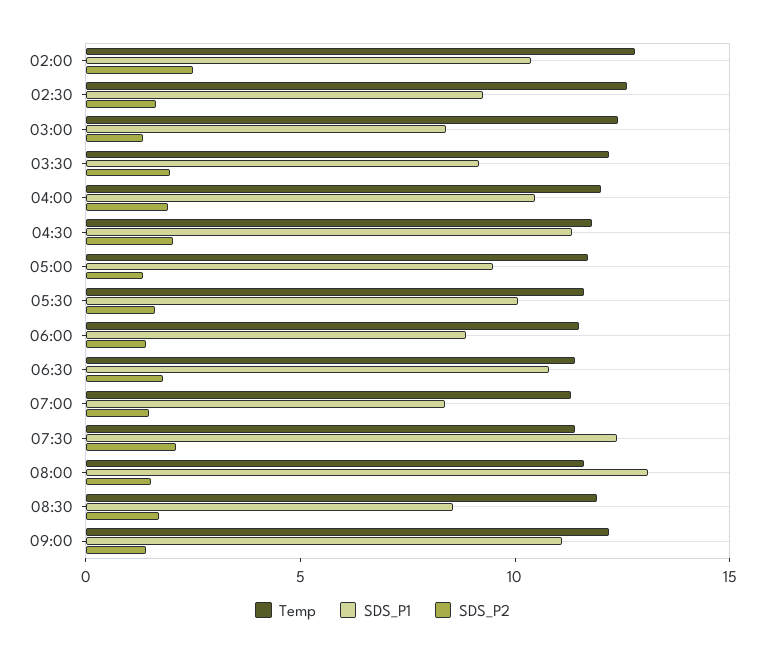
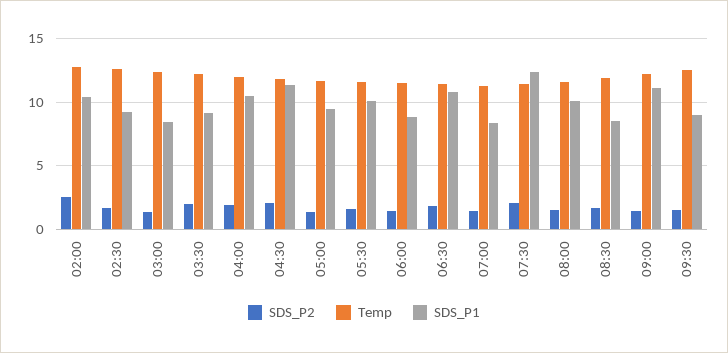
SDS_P1, 08:00: 13 -> 10
SDS_P2, 09:30: none -> 1.5
Temp, 09:30: none -> 12.5
SDS_P1, 09:30: none -> 9

